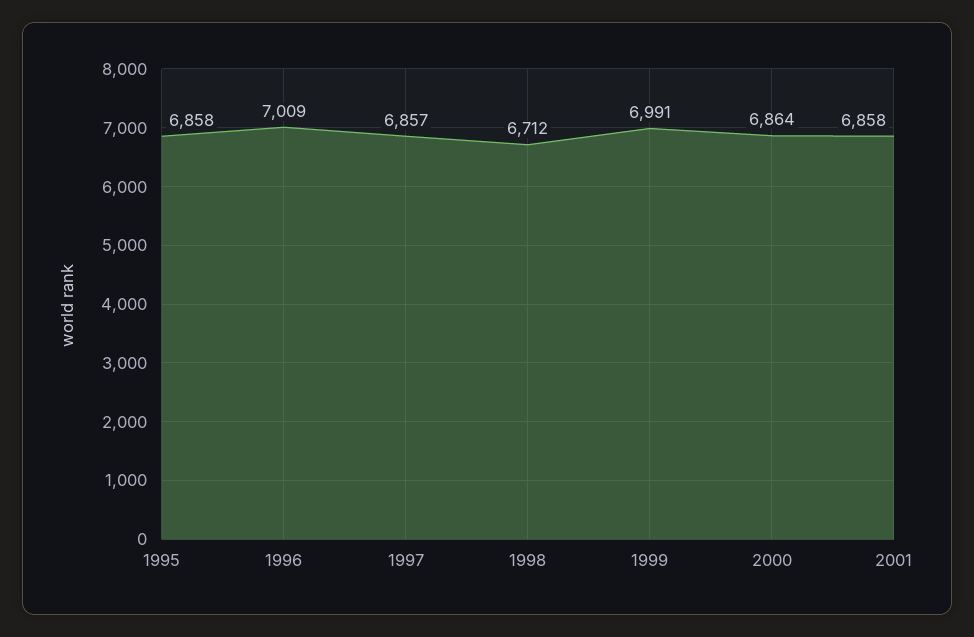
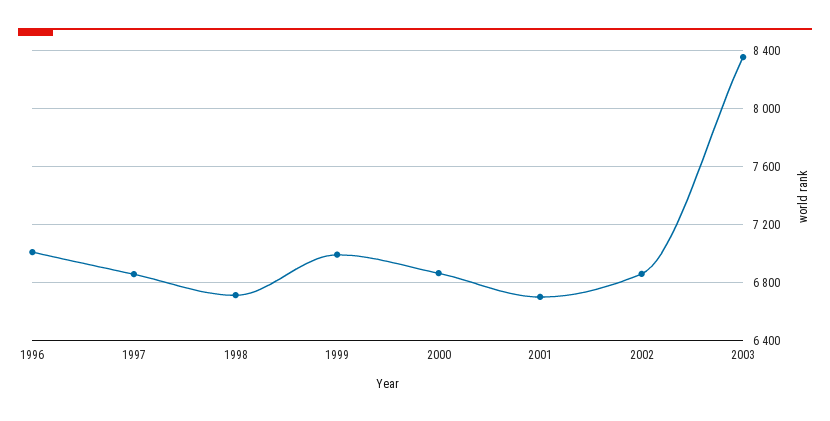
1995: 6858 -> none
2001: 6858 -> 6700
2002: none -> 6850
2003: none -> 8350

